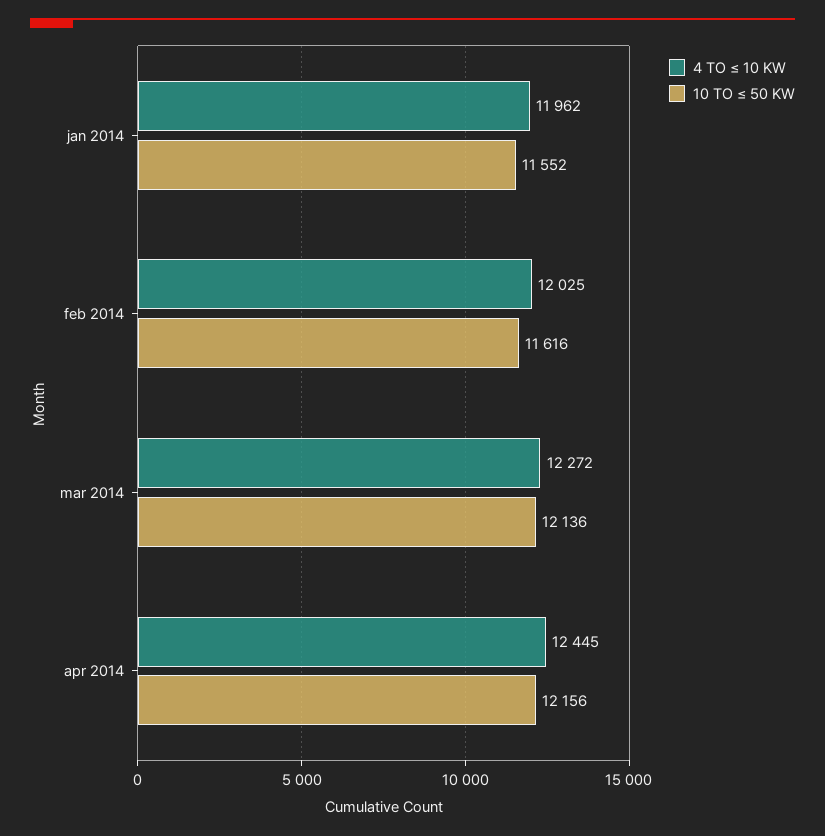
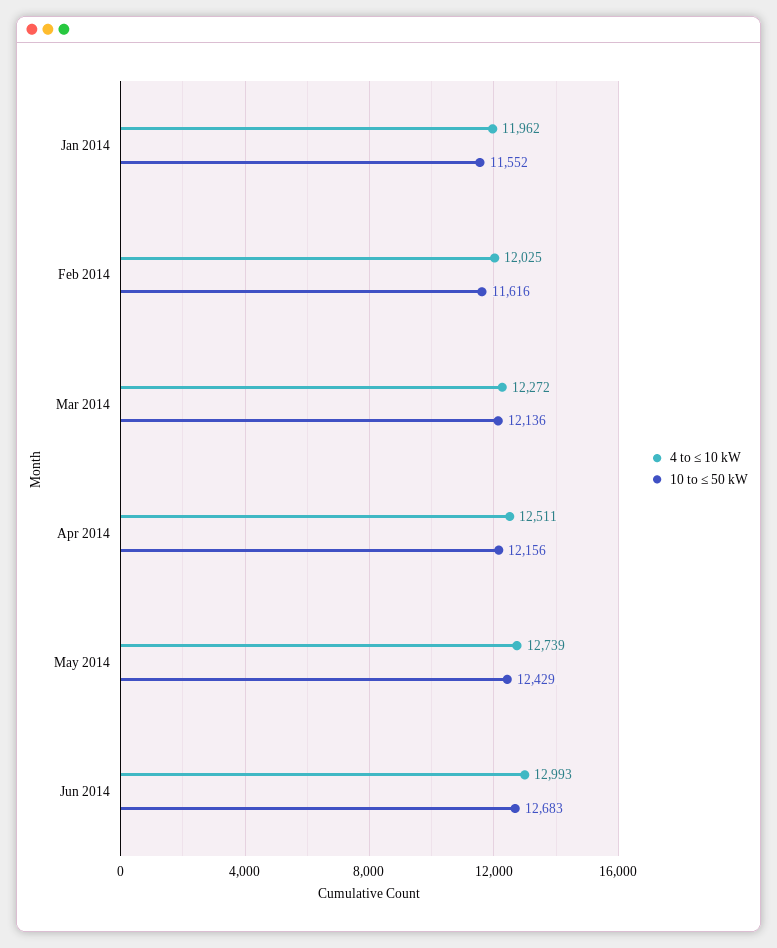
4 TO ≤ 10 KW, apr 2014: 12445 -> 12511
4 TO ≤ 10 KW, May 2014: none -> 12739
10 TO ≤ 50 KW, May 2014: none -> 12429
4 TO ≤ 10 KW, Jun 2014: none -> 12993
10 TO ≤ 50 KW, Jun 2014: none -> 12683

